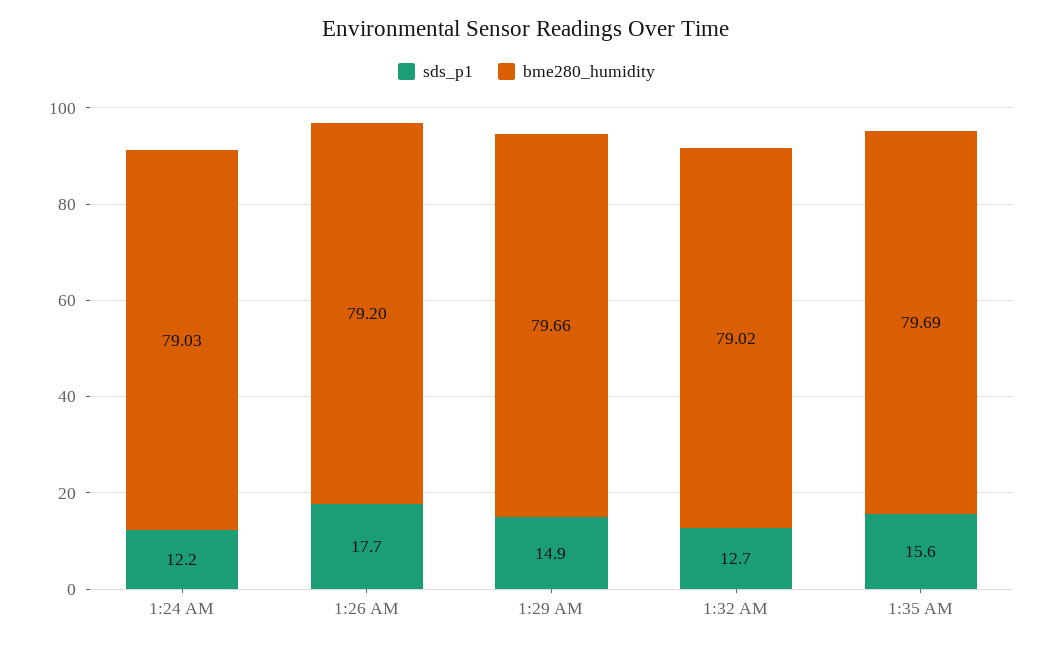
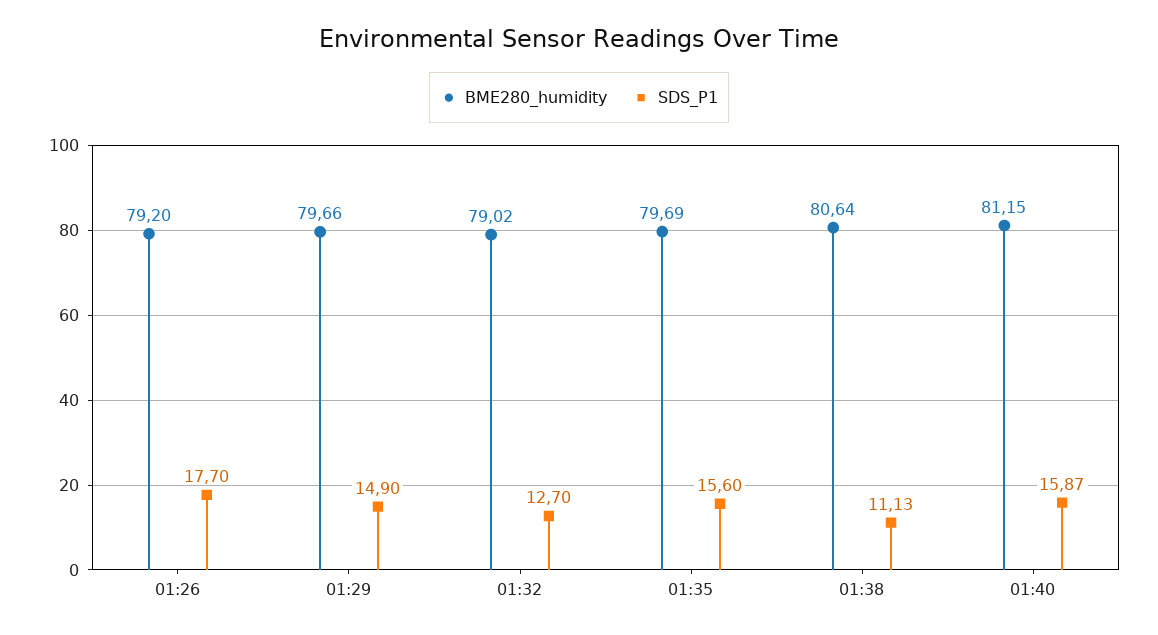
sds_p1, 1:24 AM: 12.2 -> none
bme280_humidity, 1:24 AM: 79.03 -> none
bme280_humidity, 01:38: none -> 80.64
sds_p1, 01:38: none -> 11.13
bme280_humidity, 01:40: none -> 81.15
sds_p1, 01:40: none -> 15.87

